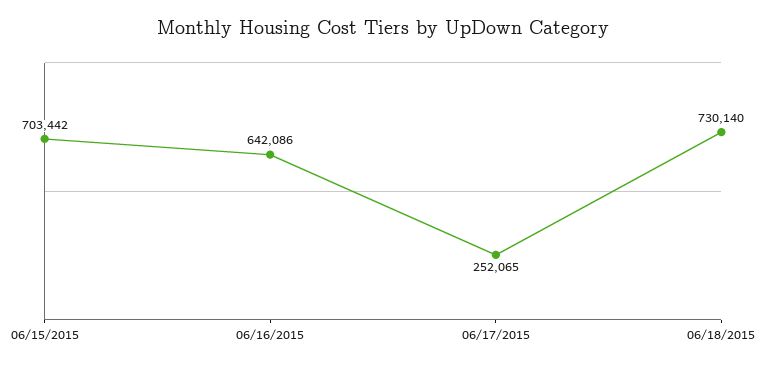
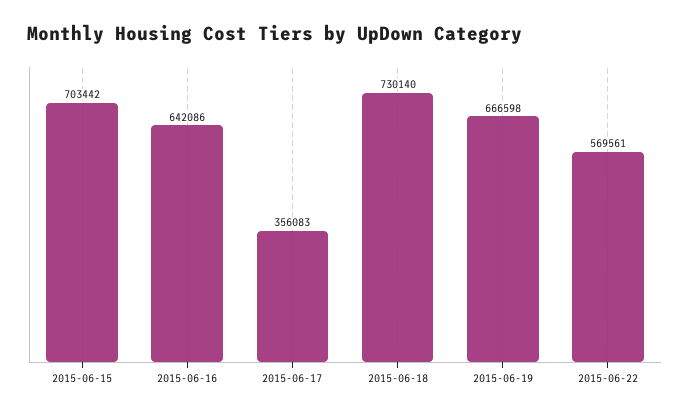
06/17/2015: 252065 -> 356083
2015-06-19: none -> 666598
2015-06-22: none -> 569561

